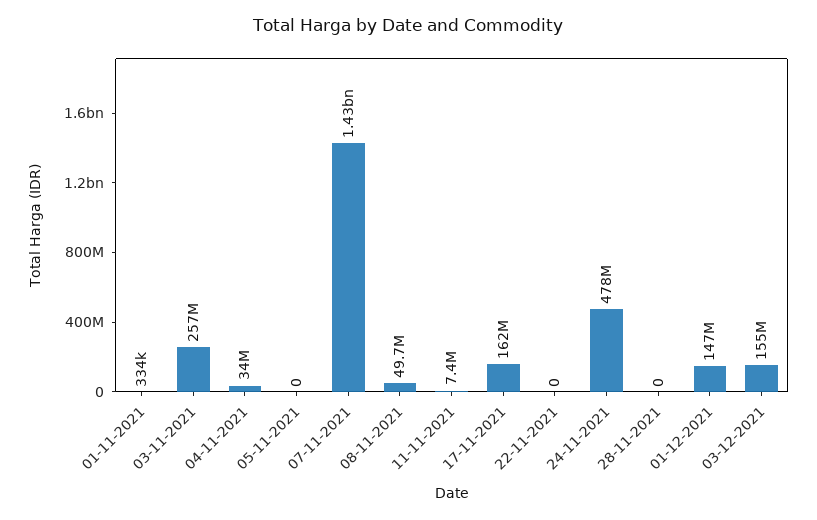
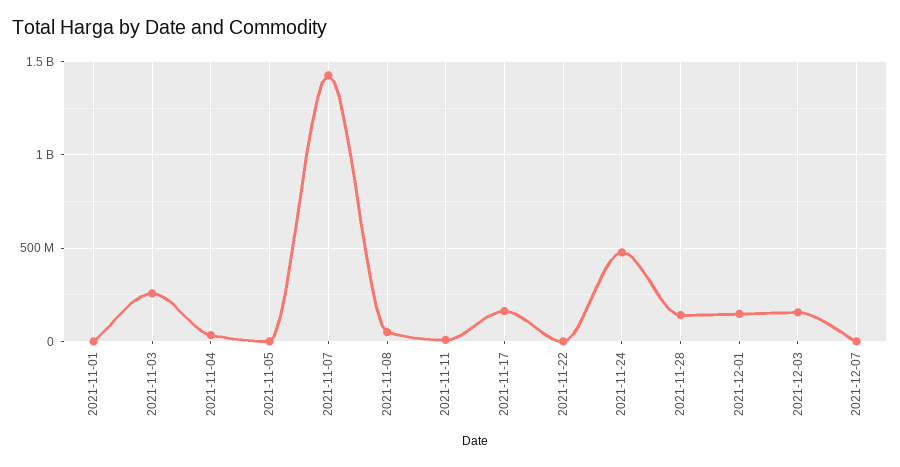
28-11-2021: 0 -> 150000000
2021-12-07: none -> 0

